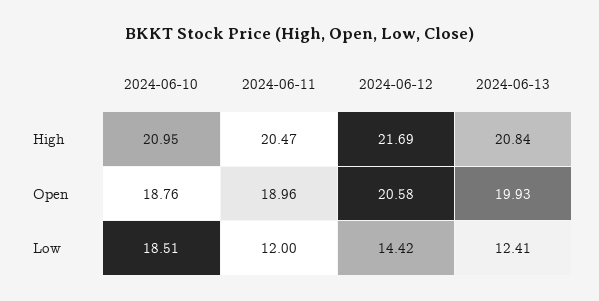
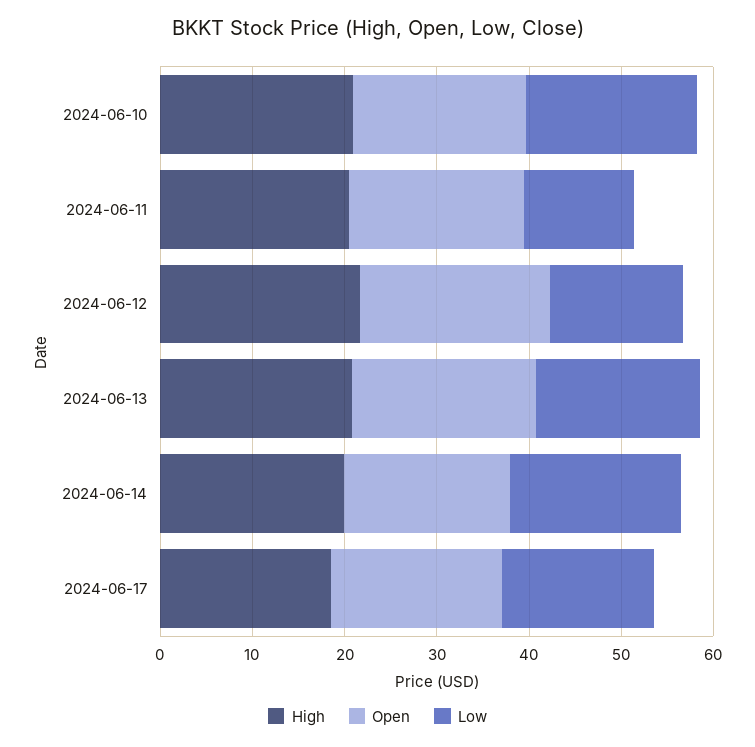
Low, 2024-06-13: 12.41 -> 18
High, 2024-06-14: none -> 20
Open, 2024-06-14: none -> 18
Low, 2024-06-14: none -> 18
High, 2024-06-17: none -> 18
Open, 2024-06-17: none -> 18
Low, 2024-06-17: none -> 16

